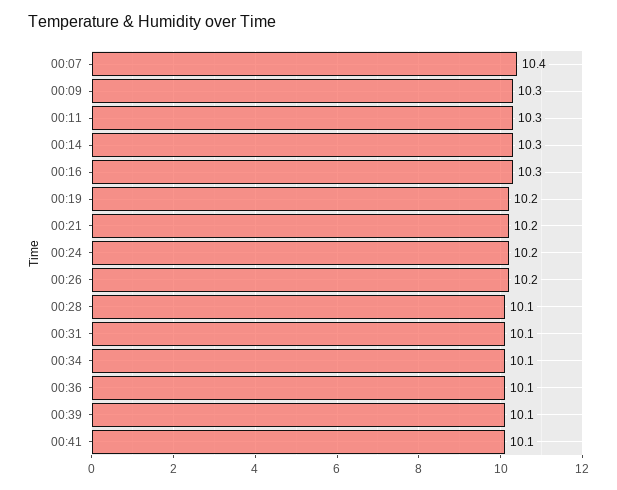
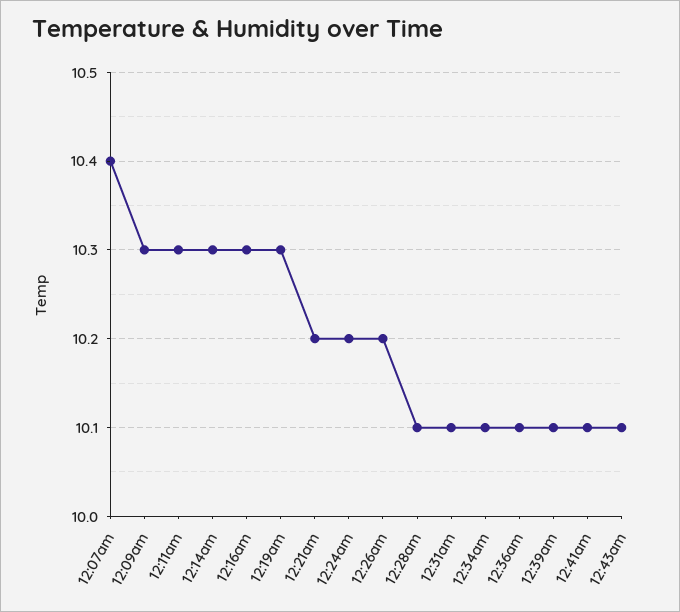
00:19: 10.2 -> 10.3
12:43am: none -> 10.1

